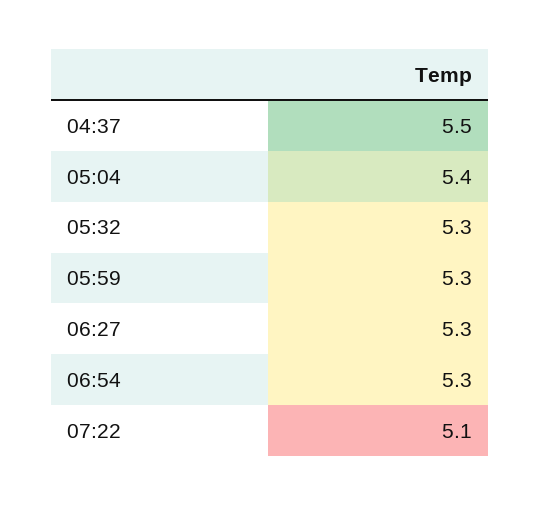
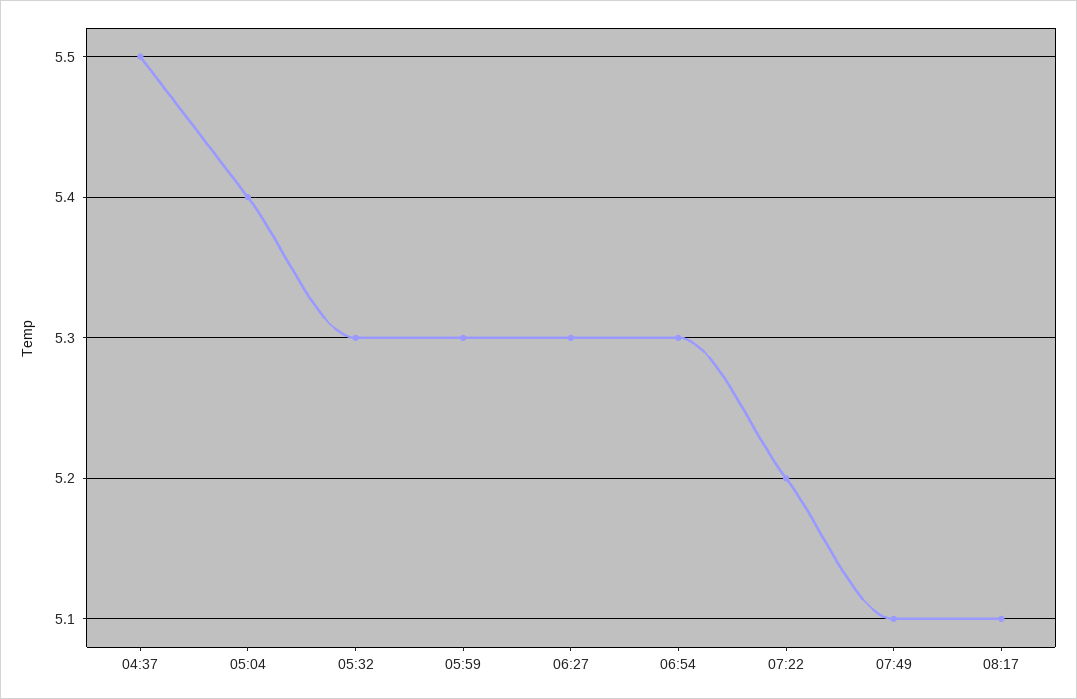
07:22: 5.1 -> 5.2
07:49: none -> 5.1
08:17: none -> 5.1

